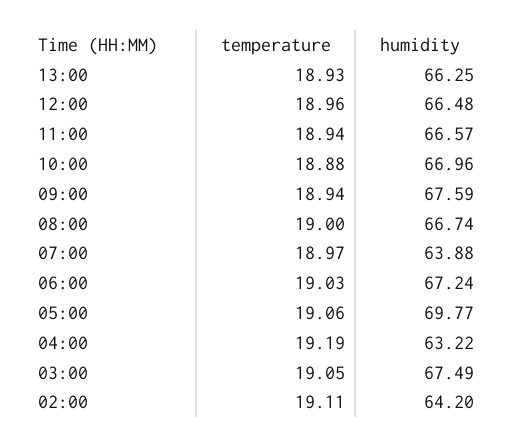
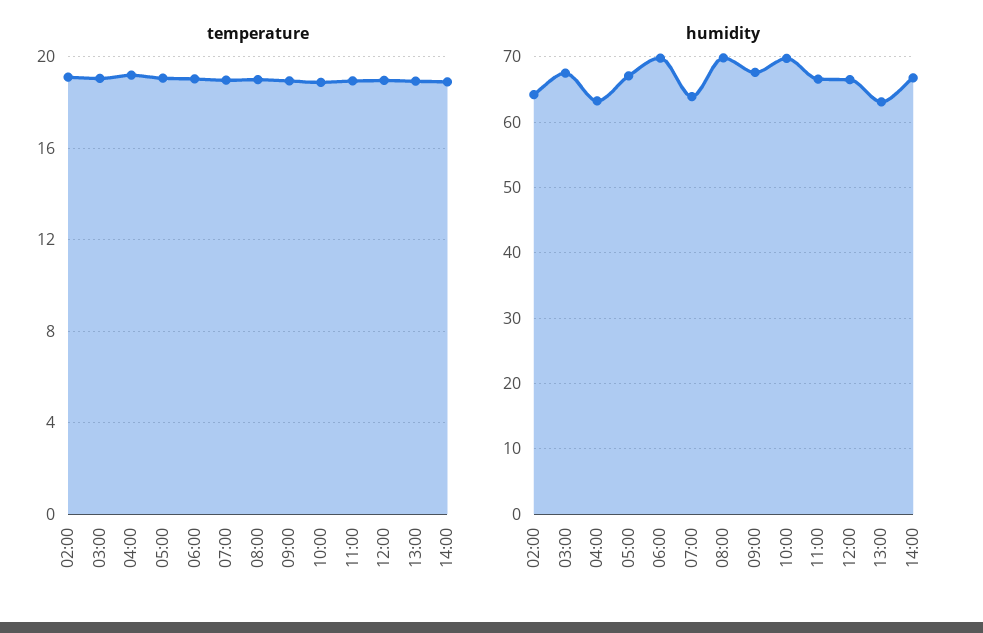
humidity, 13:00: 66.25 -> 63
humidity, 10:00: 66.96 -> 70
humidity, 08:00: 66.74 -> 70
humidity, 06:00: 67.24 -> 70
humidity, 05:00: 69.77 -> 67
temperature, 14:00: none -> 19
humidity, 14:00: none -> 67

